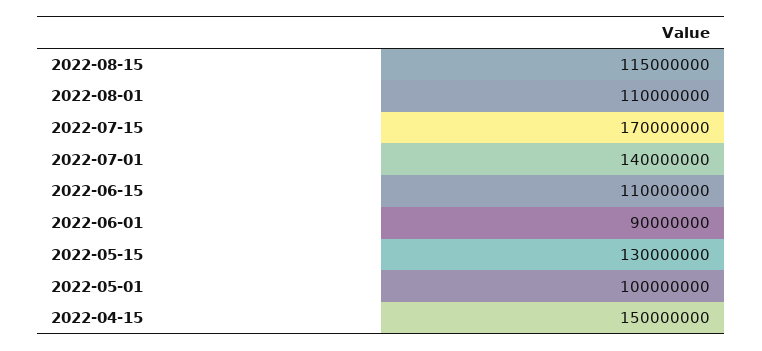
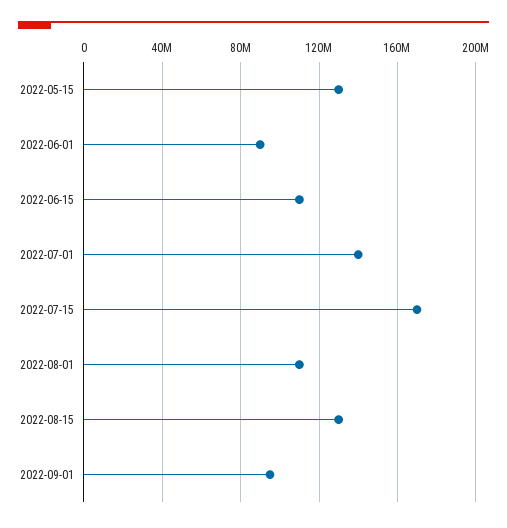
2022-08-15: 115000000 -> 130000000
2022-05-01: 100000000 -> none
2022-04-15: 150000000 -> none
2022-09-01: none -> 95000000

